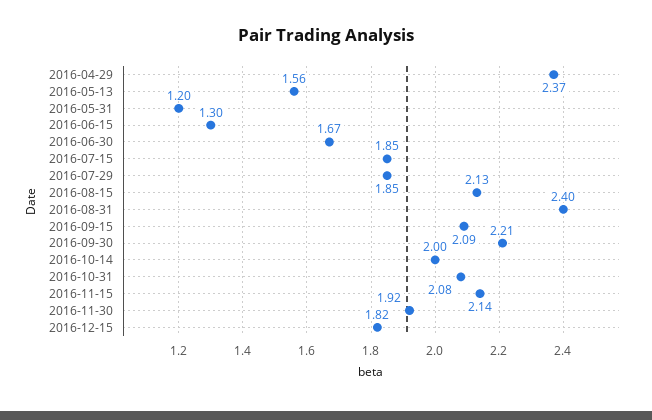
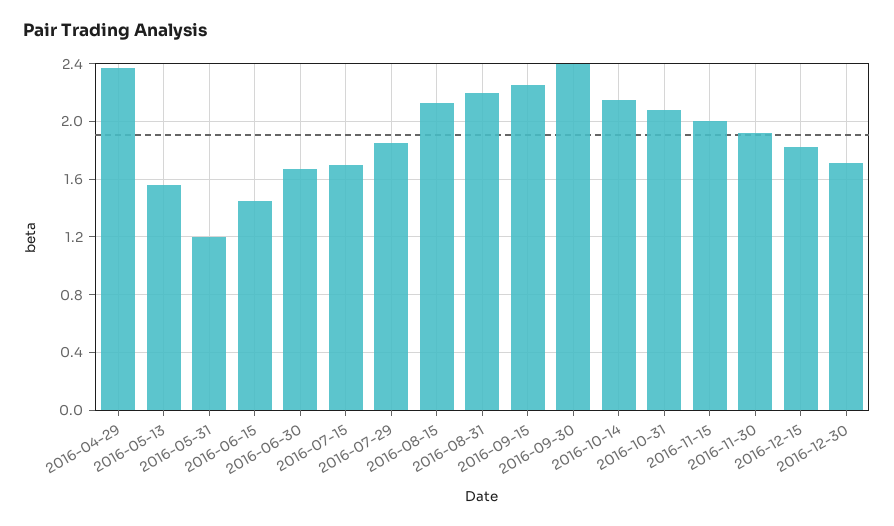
2016-06-15: 1.3 -> 1.45
2016-07-15: 1.85 -> 1.7
2016-08-31: 2.4 -> 2.2
2016-09-15: 2.09 -> 2.25
2016-09-30: 2.21 -> 2.4
2016-10-14: 2 -> 2.15
2016-11-15: 2.14 -> 2
2016-12-30: none -> 1.7

